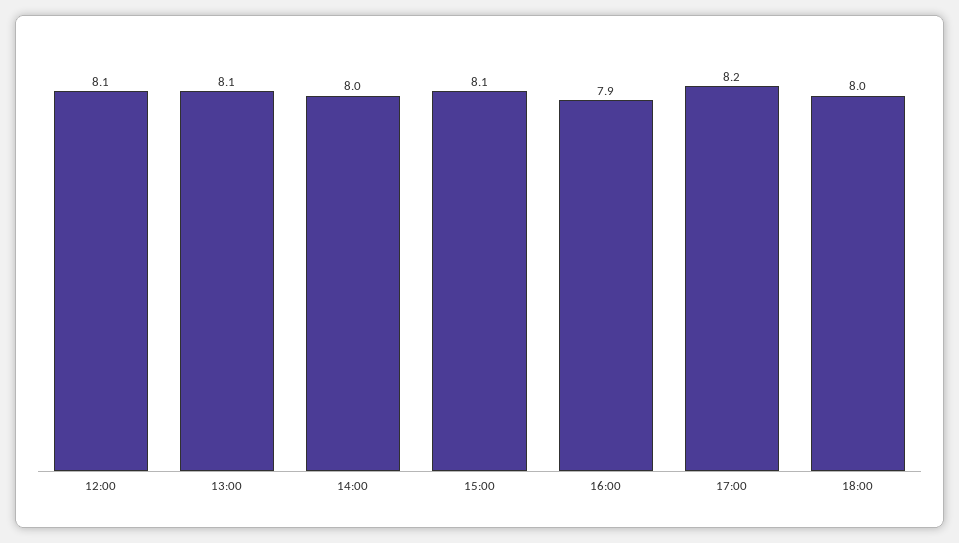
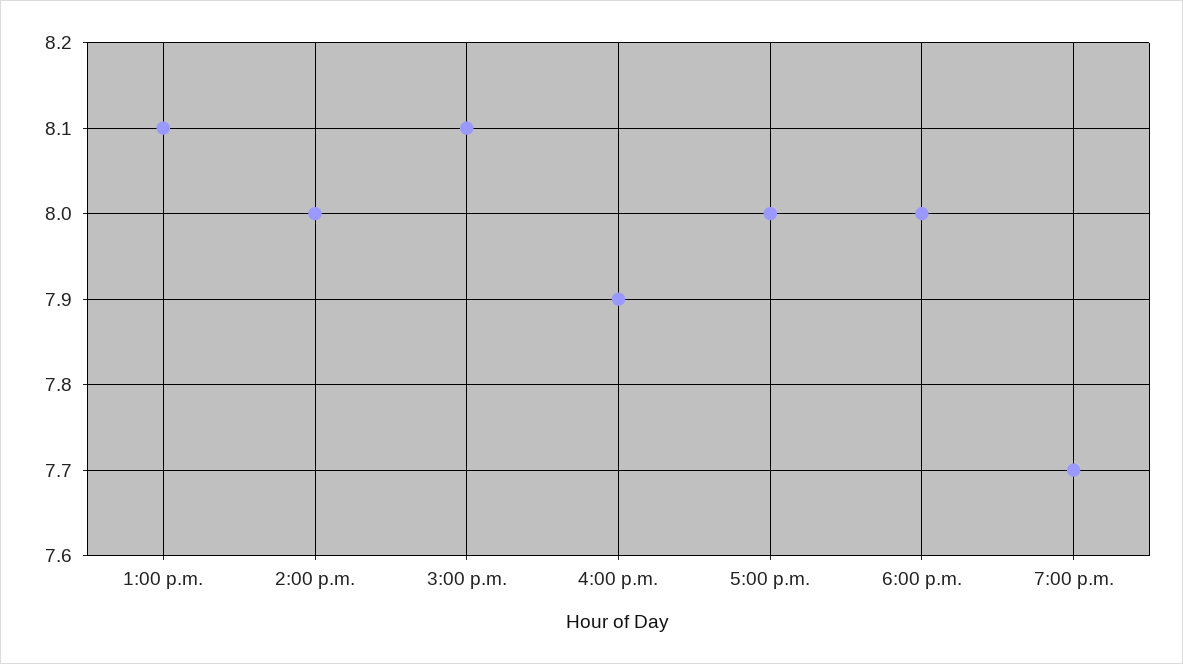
12:00: 8.1 -> none
17:00: 8.2 -> 8
7:00 p.m.: none -> 7.7

